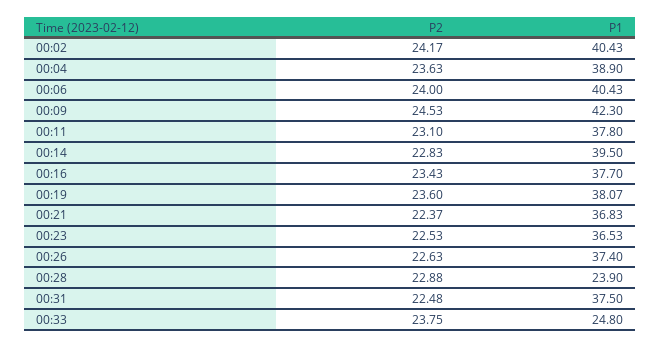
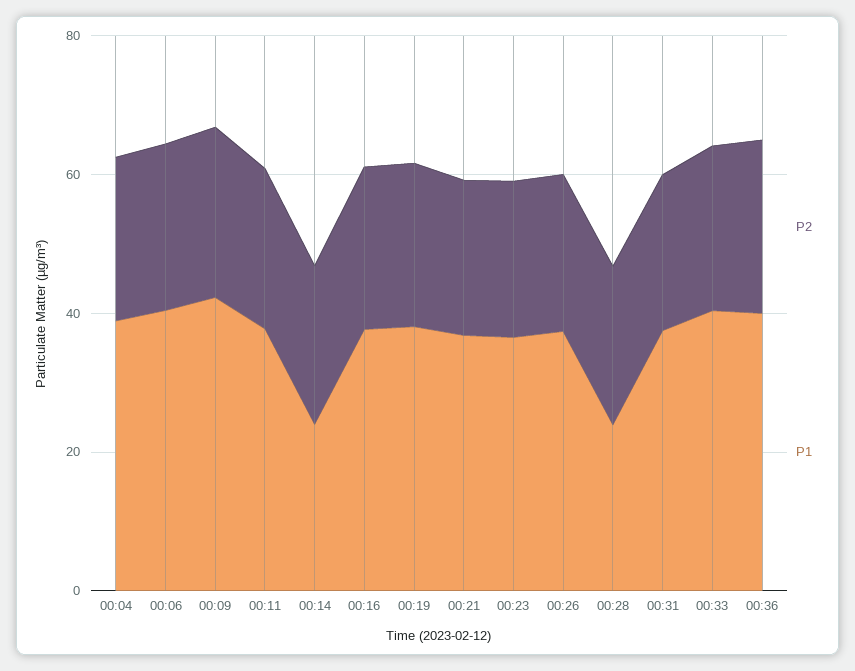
P2, 00:02: 24.17 -> none
P1, 00:02: 40.43 -> none
P1, 00:14: 39.5 -> 25
P1, 00:33: 24.8 -> 40
P2, 00:36: none -> 25
P1, 00:36: none -> 40

